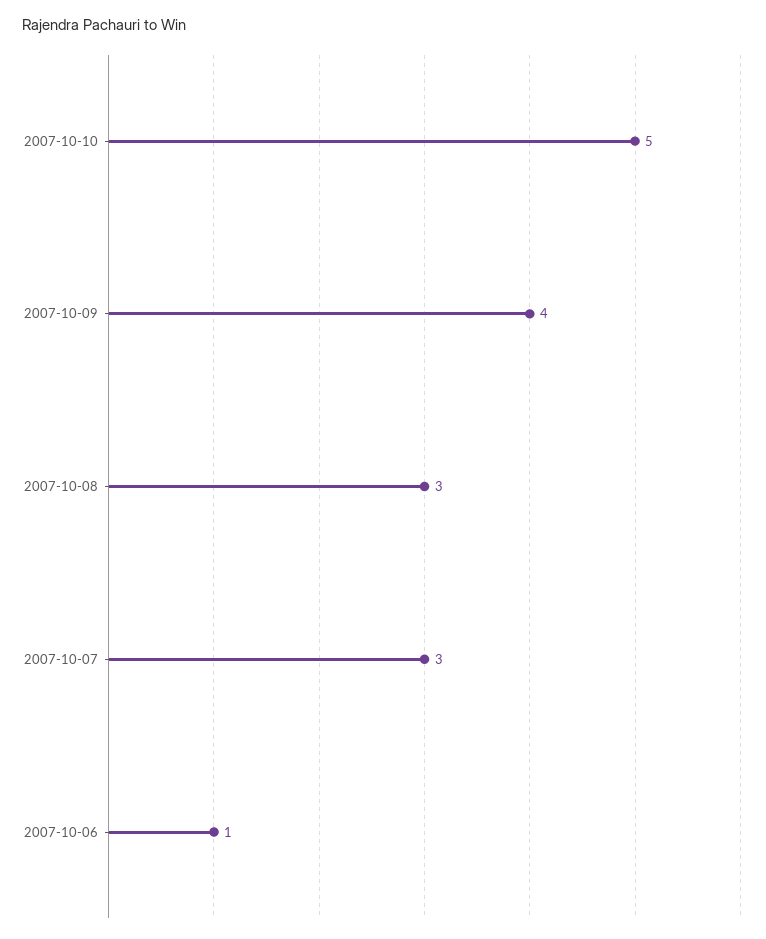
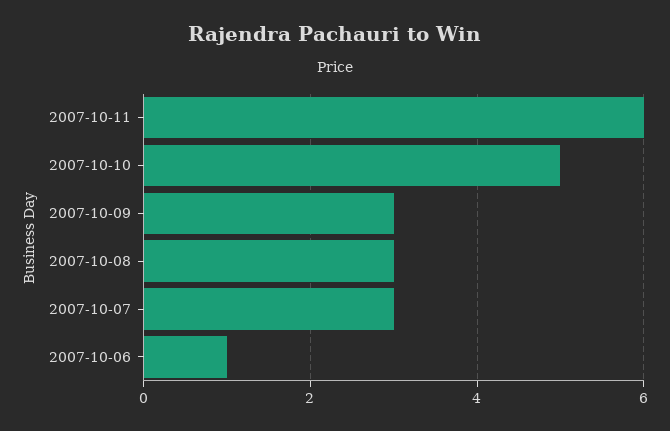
2007-10-09: 4 -> 3
2007-10-11: none -> 6

